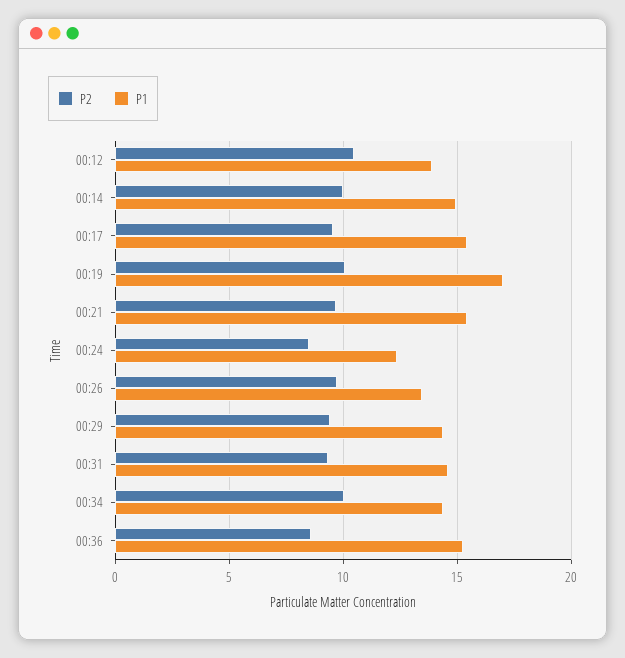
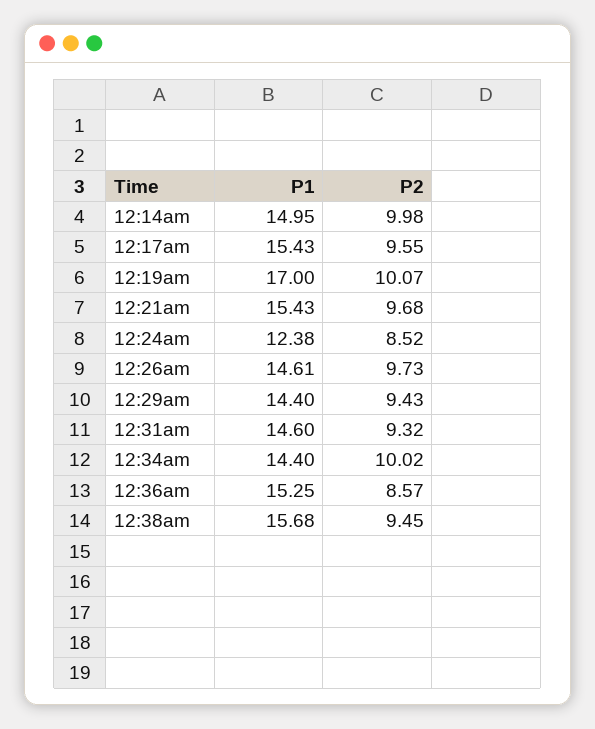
P2, 00:12: 10.5 -> none
P1, 00:12: 14 -> none
P1, 00:26: 13.5 -> 14.61
P1, 12:38am: none -> 15.68
P2, 12:38am: none -> 9.45

